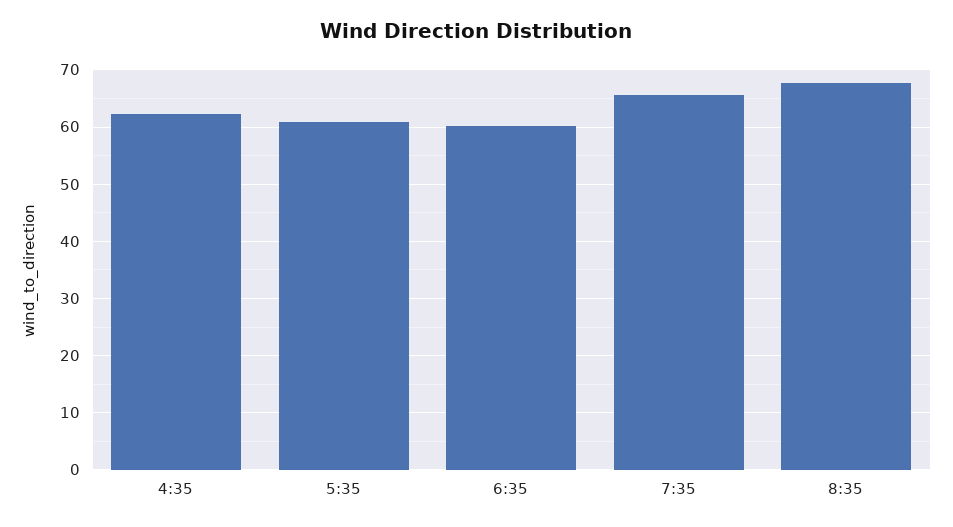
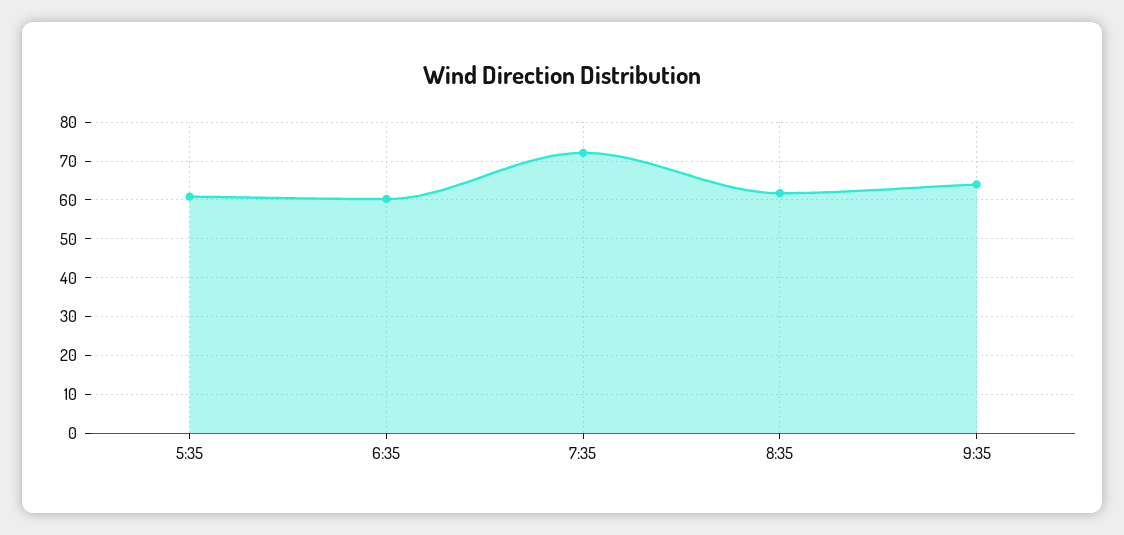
4:35: 62 -> none
7:35: 66 -> 72
8:35: 68 -> 62
9:35: none -> 64

